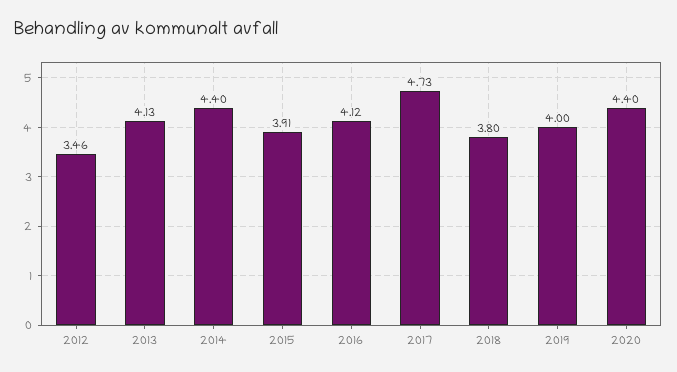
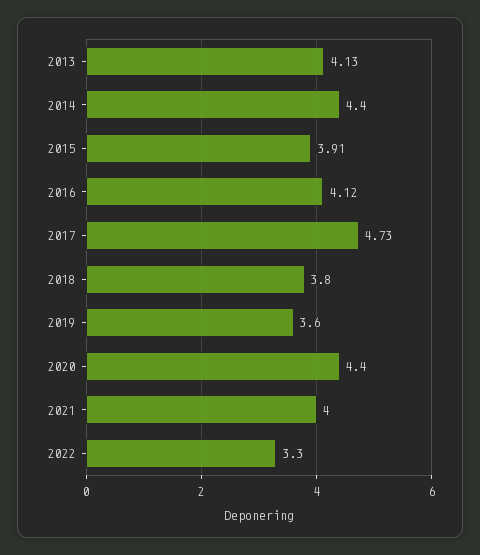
2012: 3.46 -> none
2019: 4 -> 3.6
2021: none -> 4
2022: none -> 3.3

